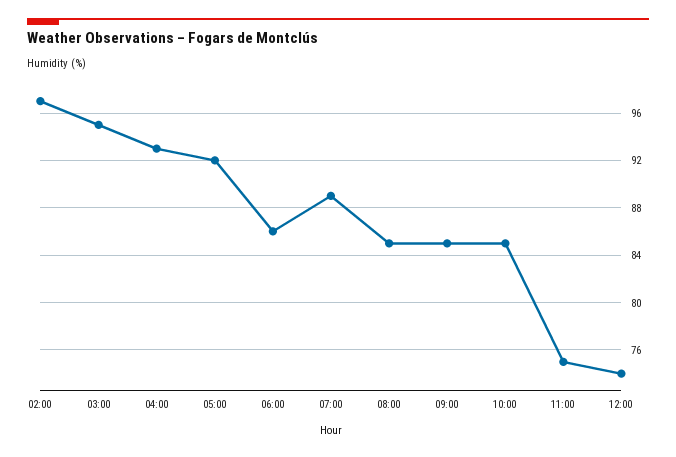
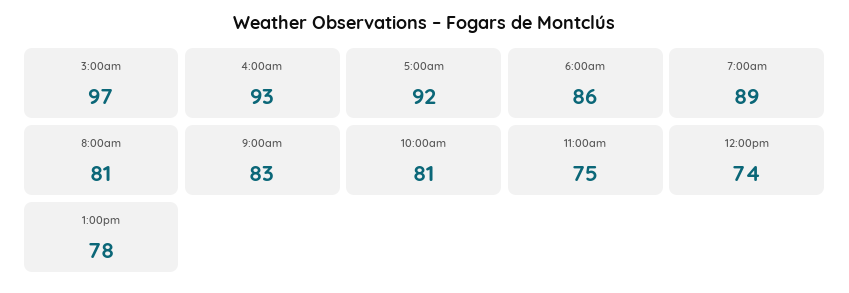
02:00: 97 -> none
03:00: 95 -> 97
08:00: 85 -> 81
09:00: 85 -> 83
10:00: 85 -> 81
1:00pm: none -> 78

